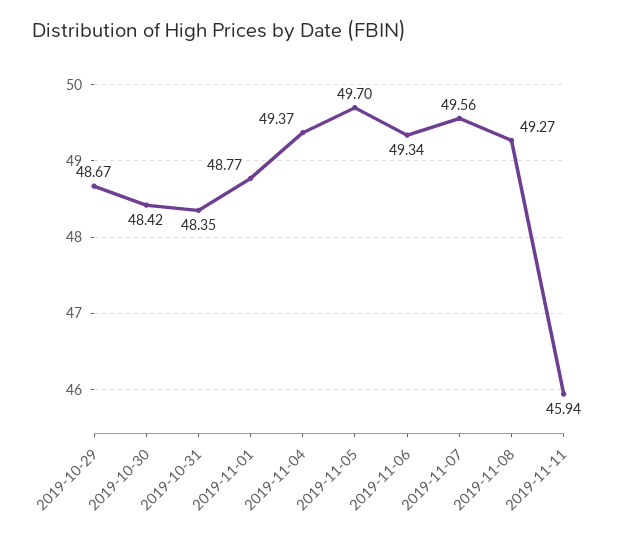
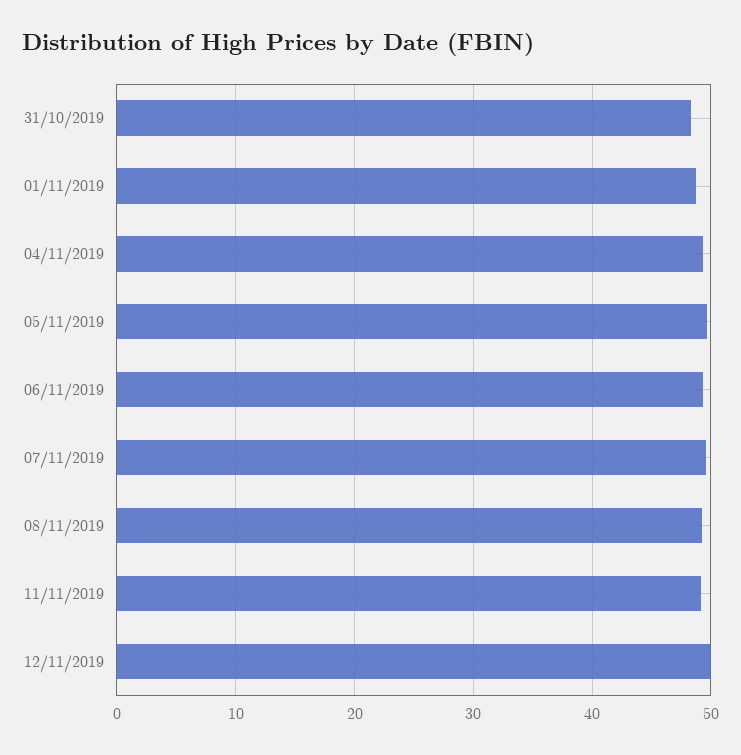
2019-10-29: 48.67 -> none
2019-10-30: 48.42 -> none
2019-11-11: 45.94 -> 49
12/11/2019: none -> 50

